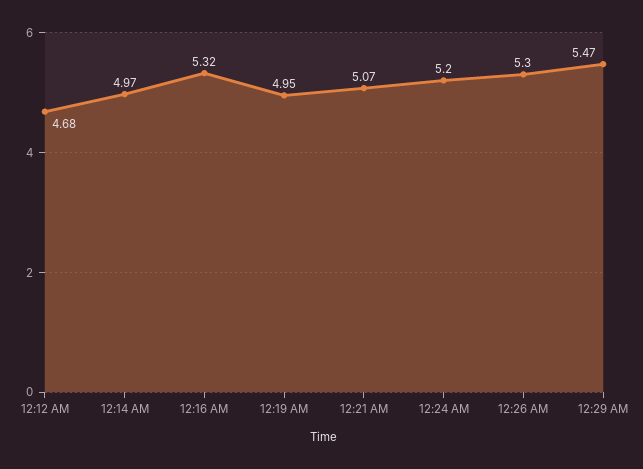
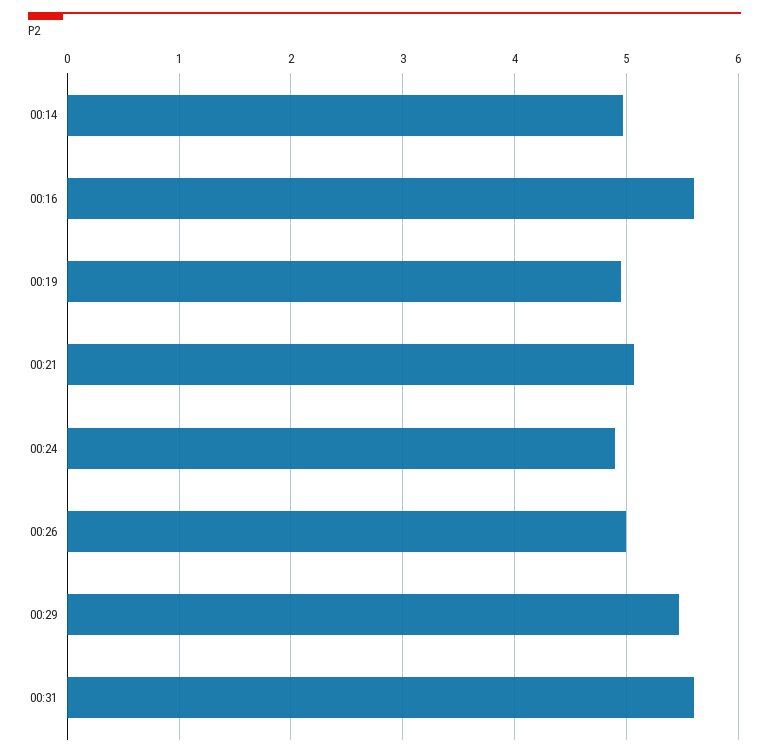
12:12 AM: 4.68 -> none
12:16 AM: 5.32 -> 5.6
12:24 AM: 5.2 -> 4.9
12:26 AM: 5.3 -> 5
00:31: none -> 5.6

